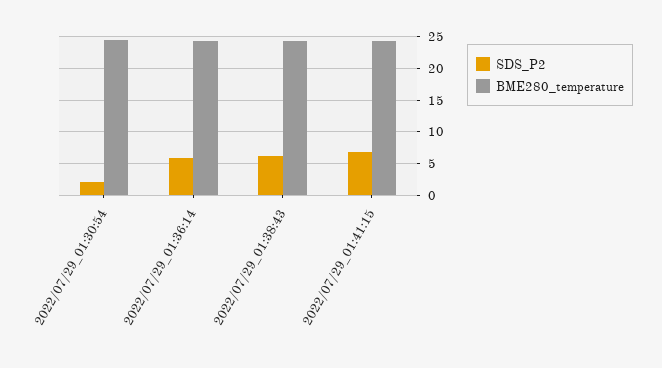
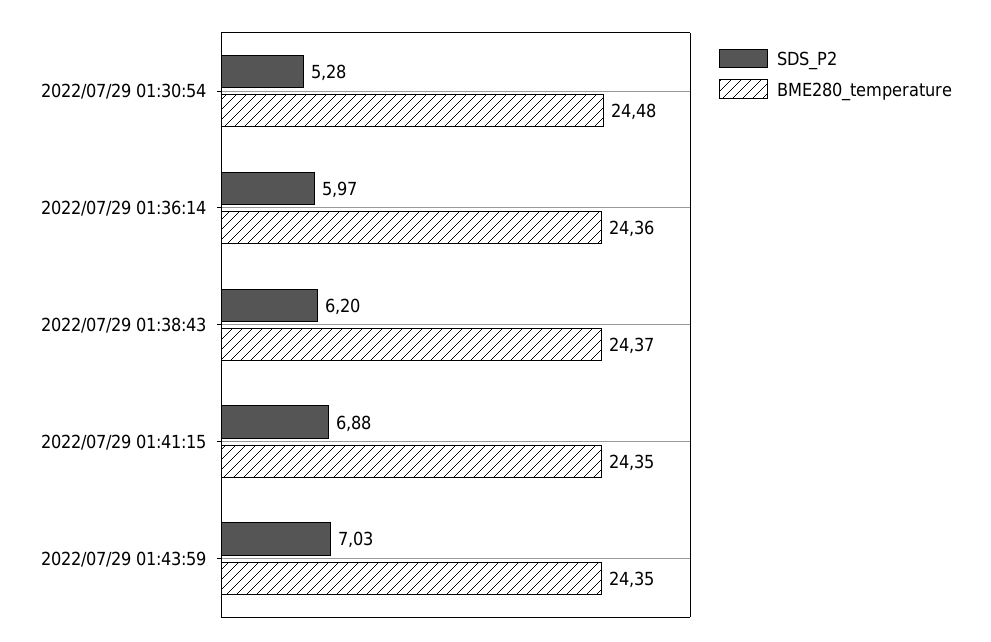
SDS_P2, 2022/07/29_01:30:54: 2 -> 5.28
SDS_P2, 2022/07/29 01:43:59: none -> 7.03
BME280_temperature, 2022/07/29 01:43:59: none -> 24.35

